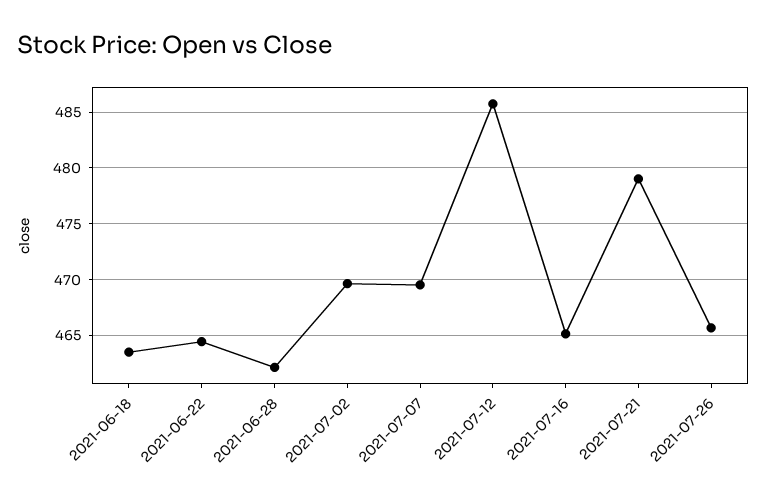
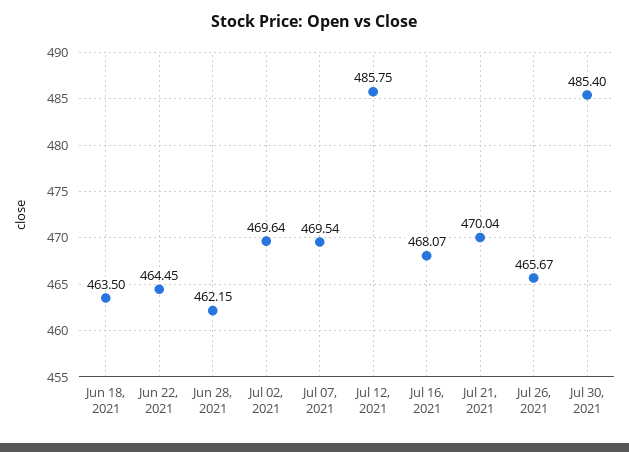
2021-07-16: 465 -> 468.07
2021-07-21: 479 -> 470.04
Jul 30, 2021: none -> 485.4

